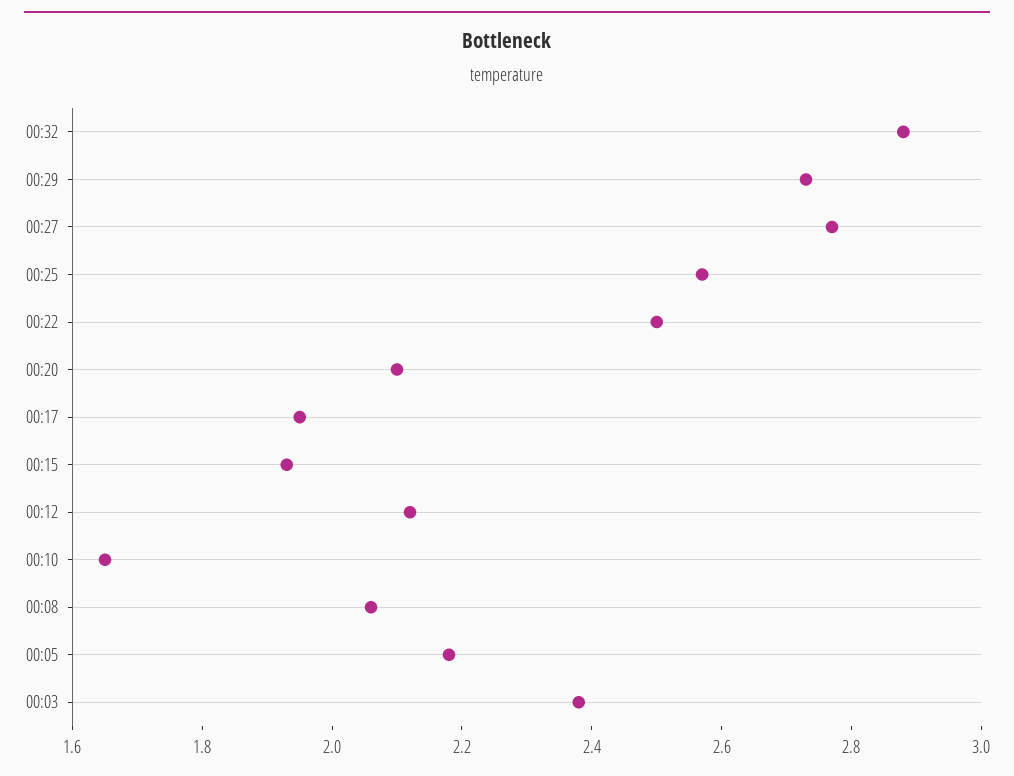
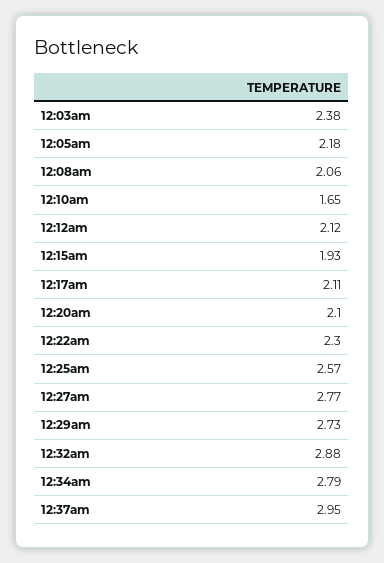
00:22: 2.5 -> 2.3
00:17: 1.95 -> 2.11
12:34am: none -> 2.79
12:37am: none -> 2.95

